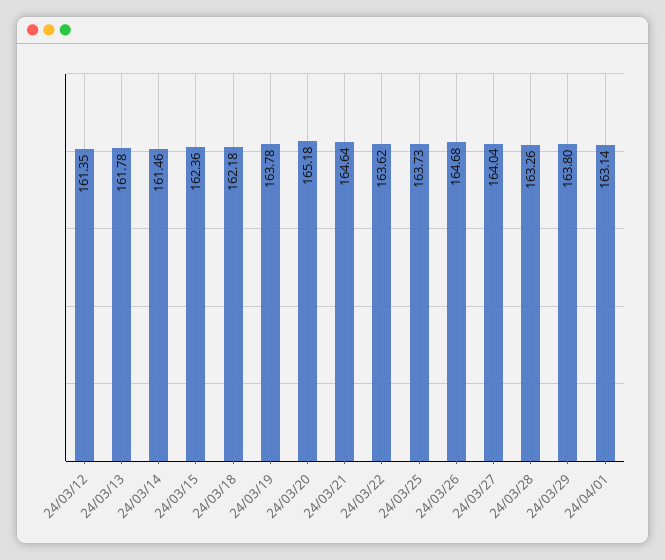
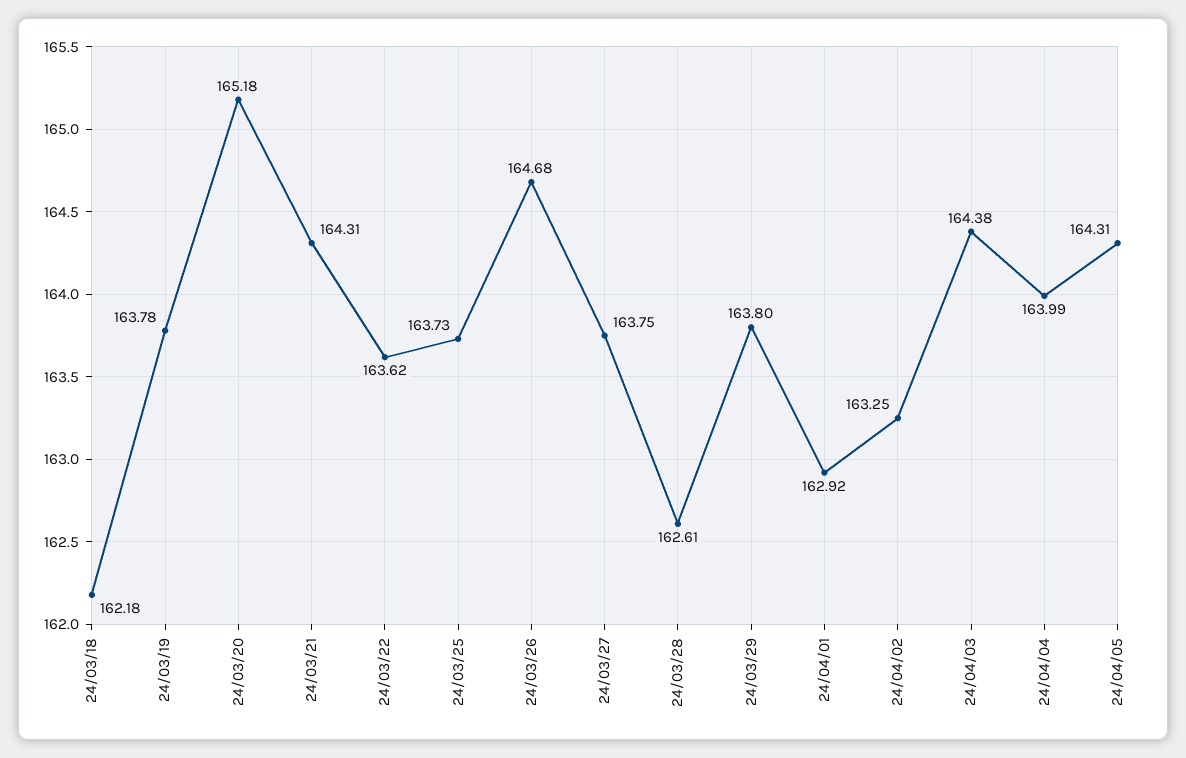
24/03/12: 161.35 -> none
24/03/13: 161.78 -> none
24/03/14: 161.46 -> none
24/03/15: 162.36 -> none
24/03/21: 164.64 -> 164.31
24/03/27: 164.04 -> 163.75
24/03/28: 163.26 -> 162.61
24/04/01: 163.14 -> 162.92
24/04/02: none -> 163.25
24/04/03: none -> 164.38
24/04/04: none -> 163.99
24/04/05: none -> 164.31

